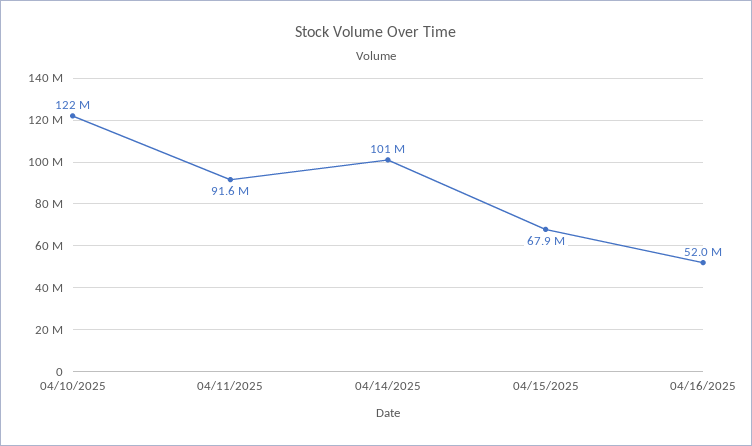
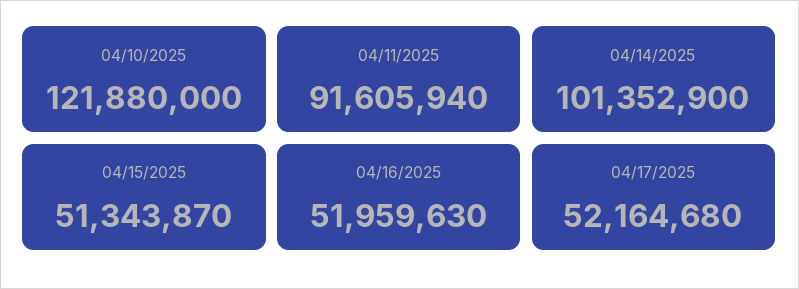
04/15/2025: 67900000 -> 51343870
04/17/2025: none -> 52164680

